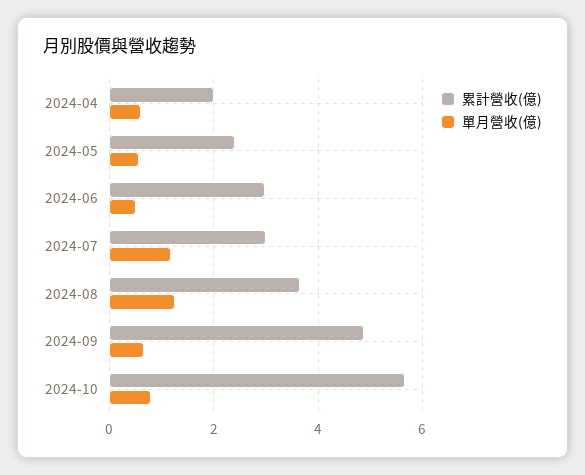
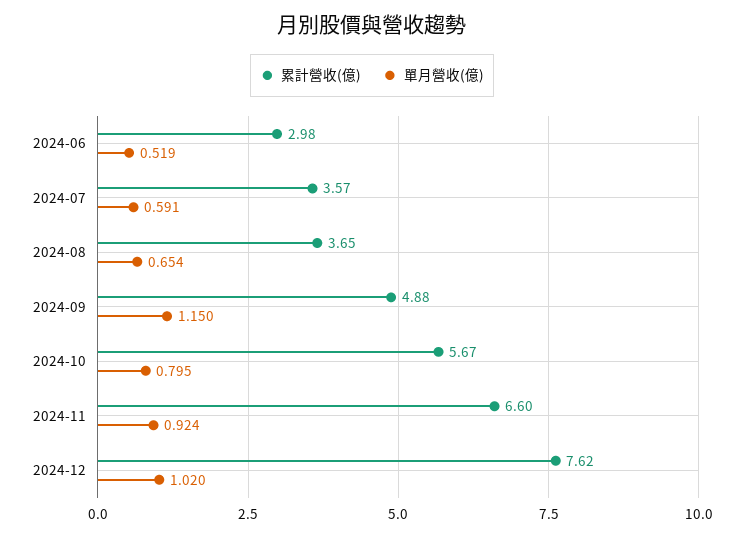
累計營收(億), 2024-04: 2 -> none
單月營收(億), 2024-04: 0.6 -> none
累計營收(億), 2024-05: 2.4 -> none
單月營收(億), 2024-05: 0.6 -> none
累計營收(億), 2024-07: 3 -> 3.57
單月營收(億), 2024-07: 1.2 -> 0.591
單月營收(億), 2024-08: 1.2 -> 0.654
單月營收(億), 2024-09: 0.6 -> 1.15
累計營收(億), 2024-11: none -> 6.6
單月營收(億), 2024-11: none -> 0.924
累計營收(億), 2024-12: none -> 7.62
單月營收(億), 2024-12: none -> 1.02

